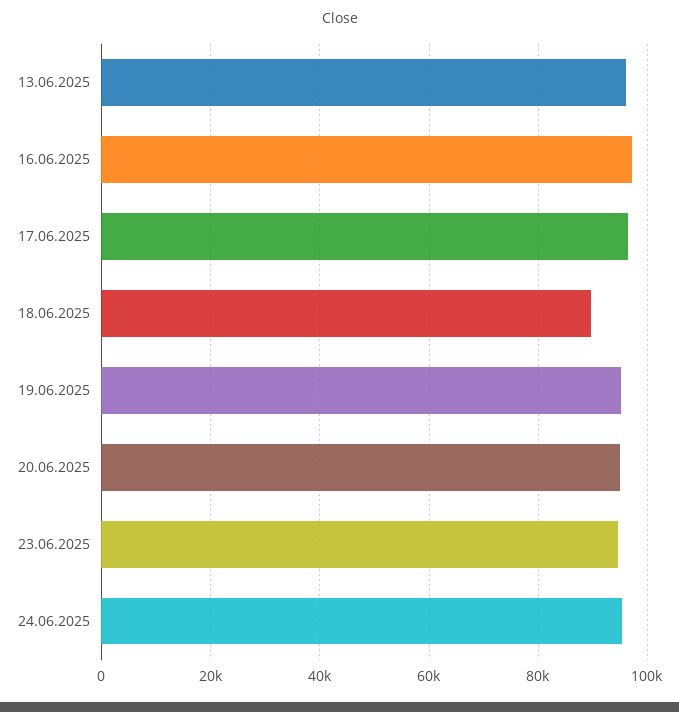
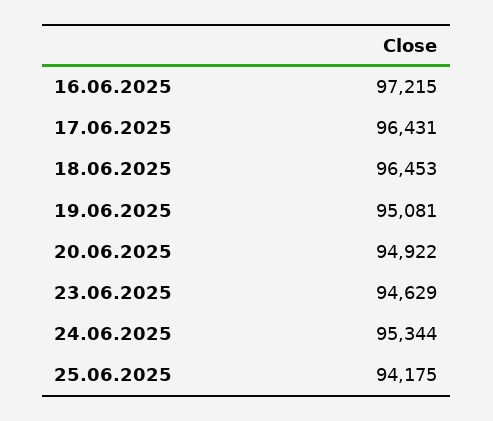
13.06.2025: 96000 -> none
18.06.2025: 90000 -> 96453
25.06.2025: none -> 94175

